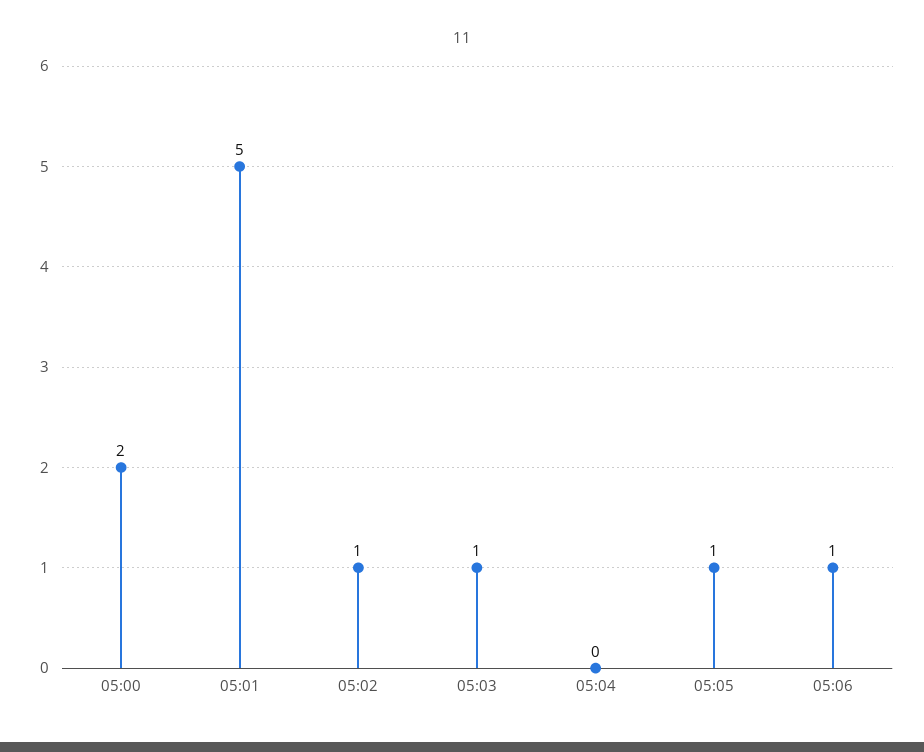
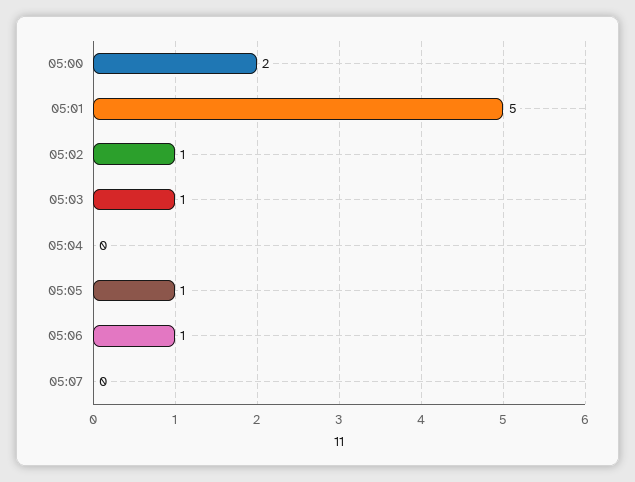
05:07: none -> 0

